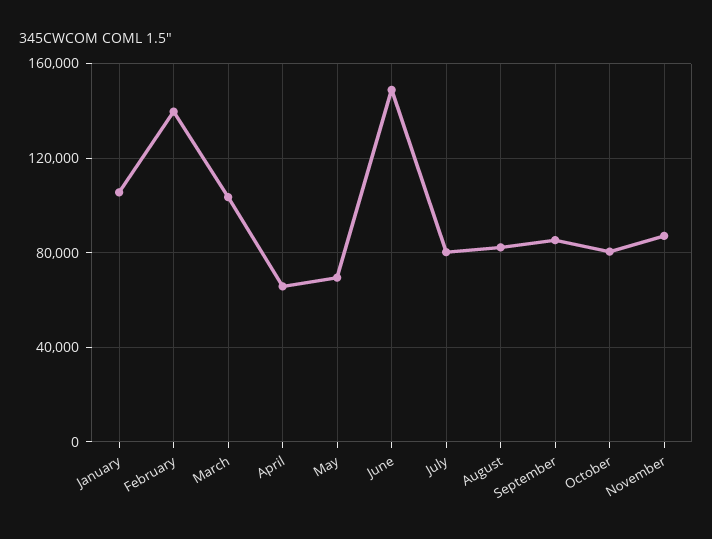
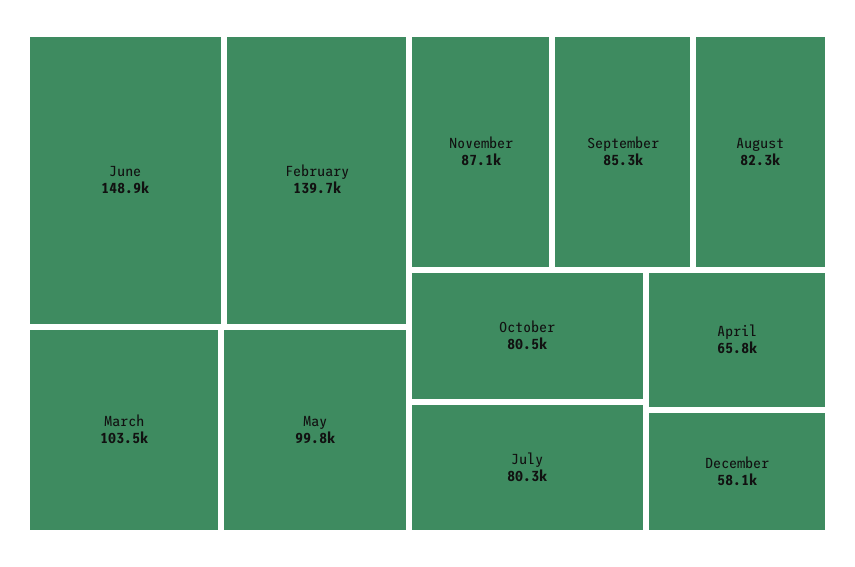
January: 105000 -> none
May: 70000 -> 99800
December: none -> 58100

